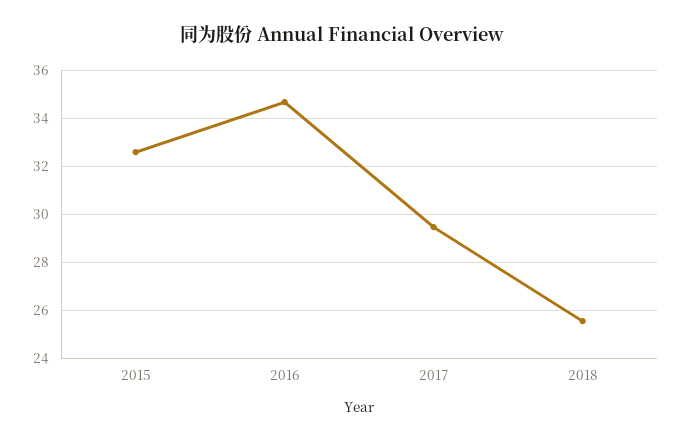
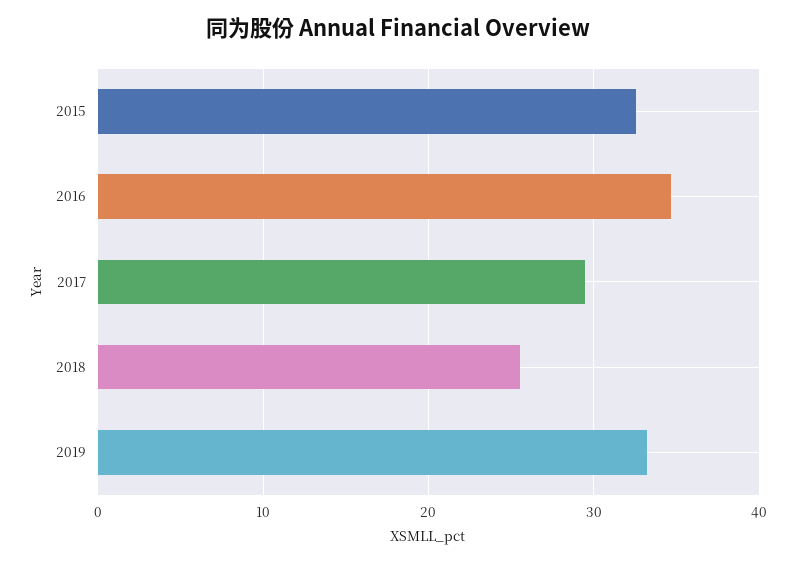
2019: none -> 33

